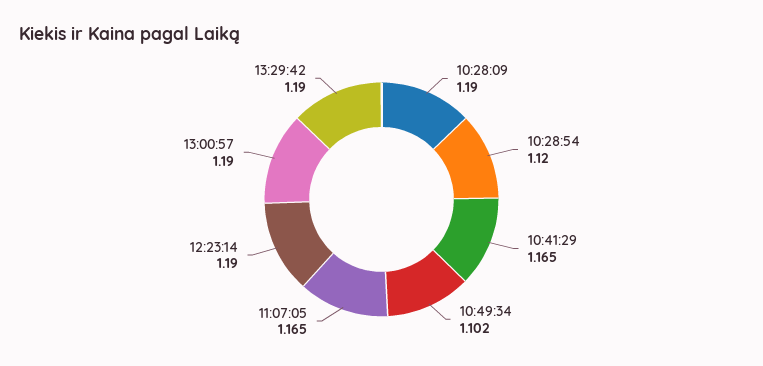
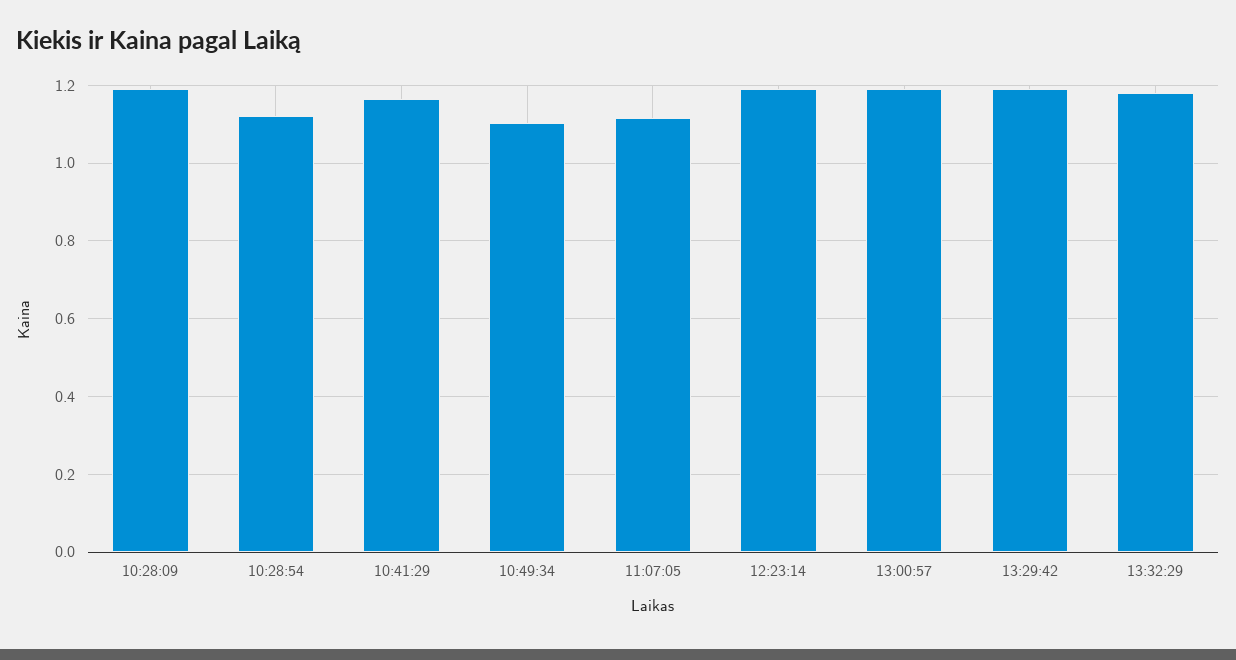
11:07:05: 1.165 -> 1.12
13:32:29: none -> 1.18

